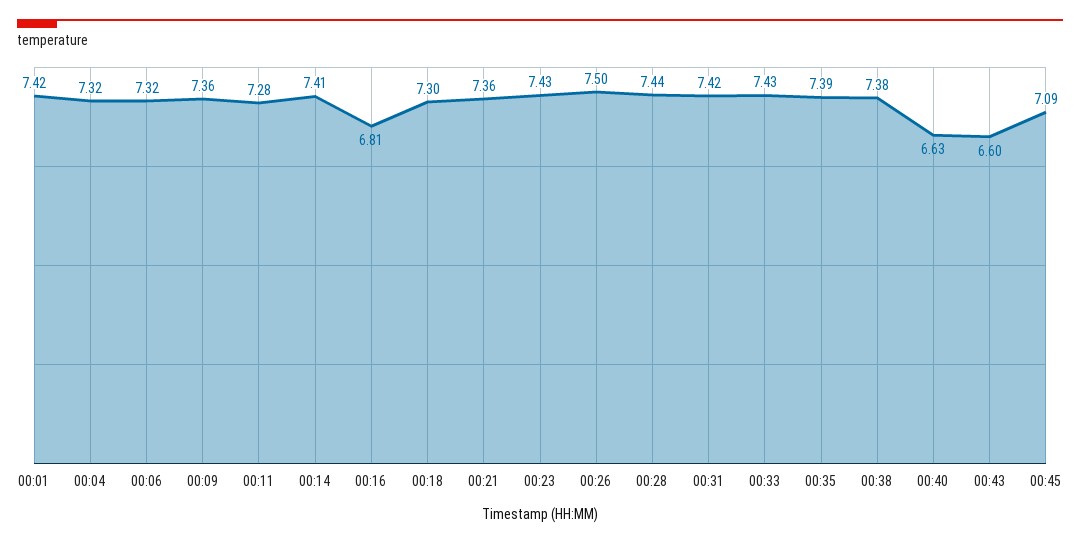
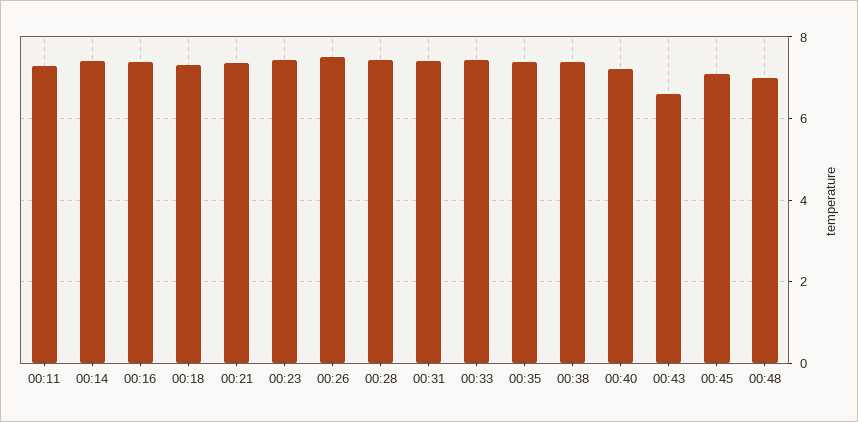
00:01: 7.42 -> none
00:04: 7.32 -> none
00:06: 7.32 -> none
00:09: 7.36 -> none
00:16: 6.81 -> 7.4
00:40: 6.63 -> 7.2
00:48: none -> 7

